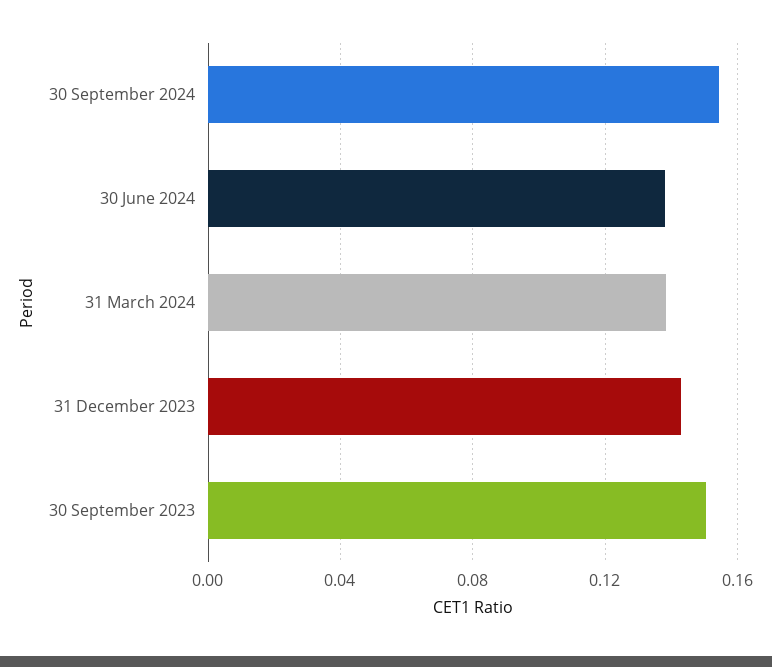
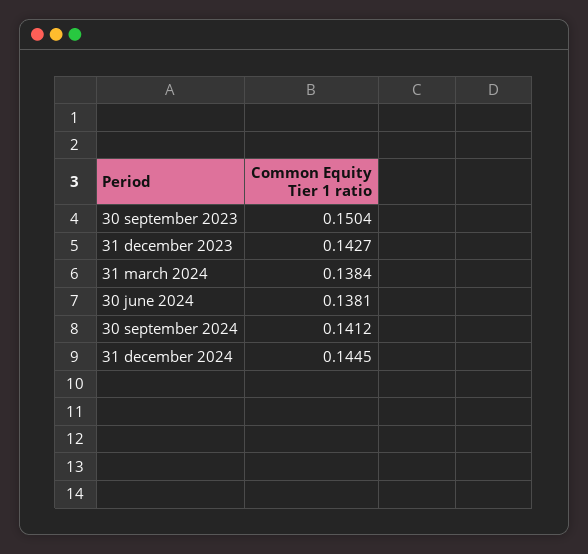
30 September 2024: 0.155 -> 0.1412
31 december 2024: none -> 0.1445

